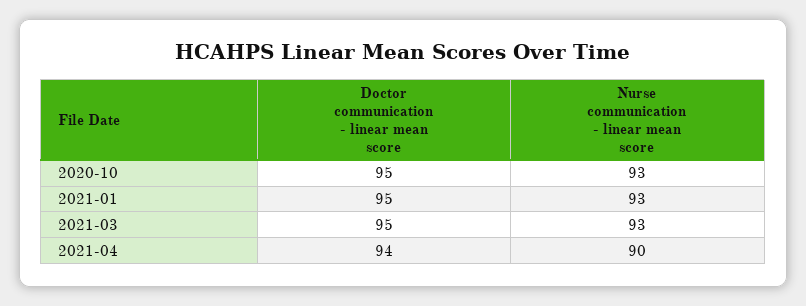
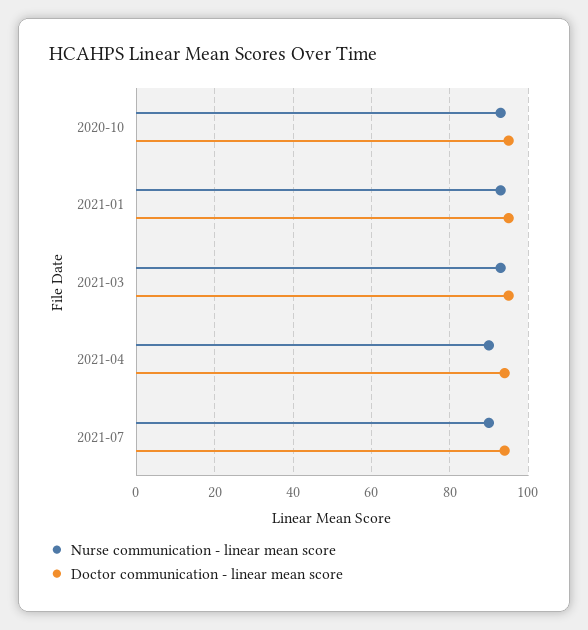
Nurse communication - linear mean score, 2021-07: none -> 90
Doctor communication - linear mean score, 2021-07: none -> 95

